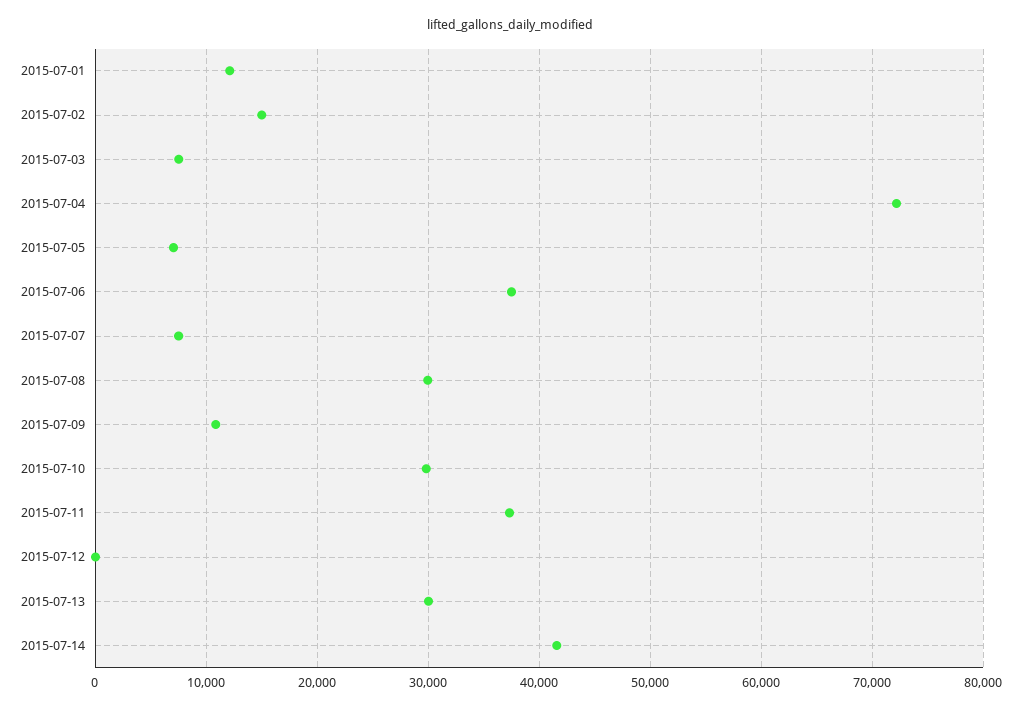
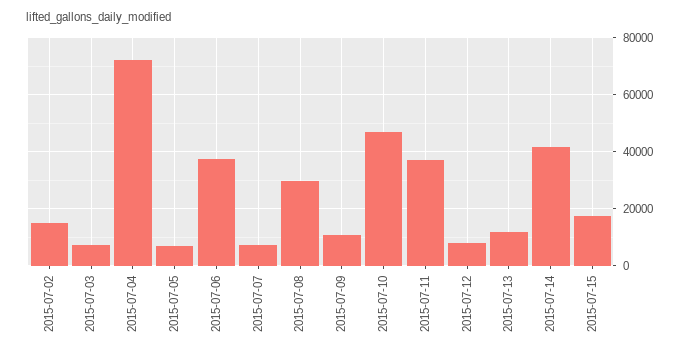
2015-07-01: 12000 -> none
2015-07-10: 30000 -> 47500
2015-07-12: 0 -> 7500
2015-07-13: 30000 -> 12500
2015-07-15: none -> 17500

